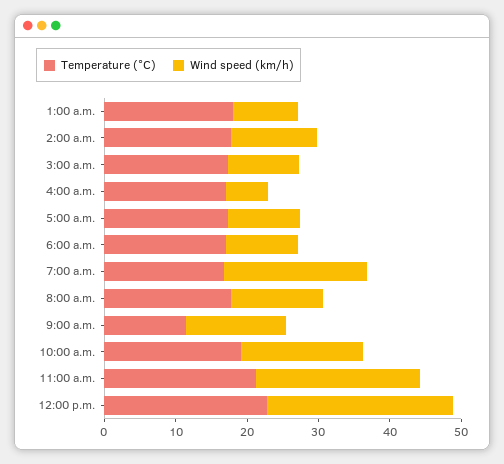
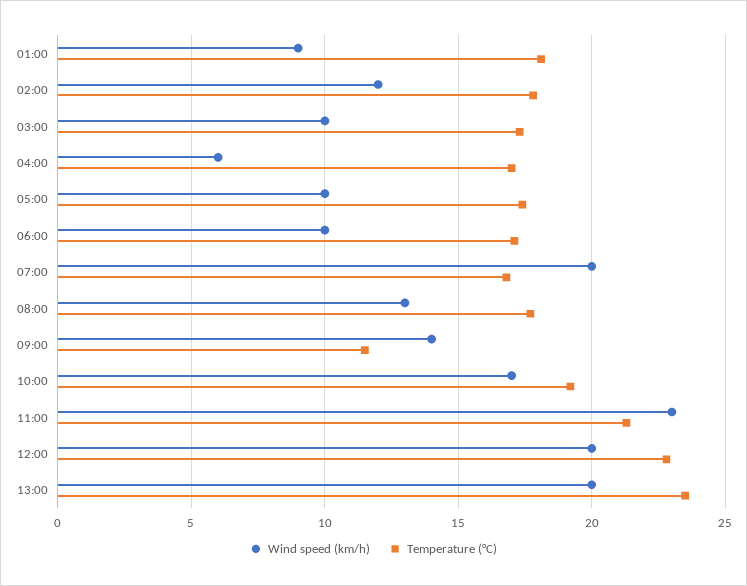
Wind speed (km/h), 12:00 p.m.: 26 -> 20
Wind speed (km/h), 13:00: none -> 20
Temperature (°C), 13:00: none -> 23.5

